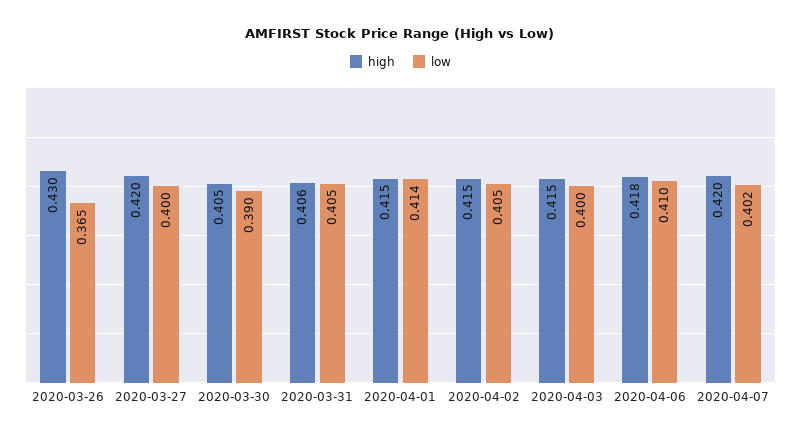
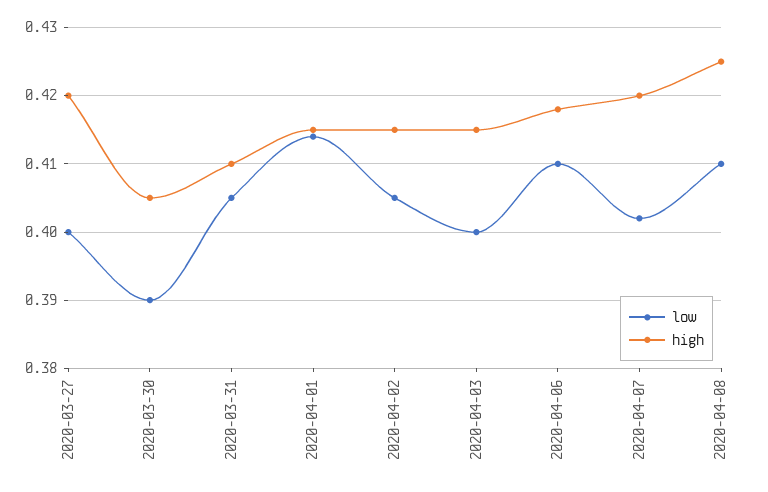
high, 2020-03-26: 0.43 -> none
low, 2020-03-26: 0.365 -> none
high, 2020-03-31: 0.406 -> 0.41
low, 2020-04-08: none -> 0.41
high, 2020-04-08: none -> 0.425

